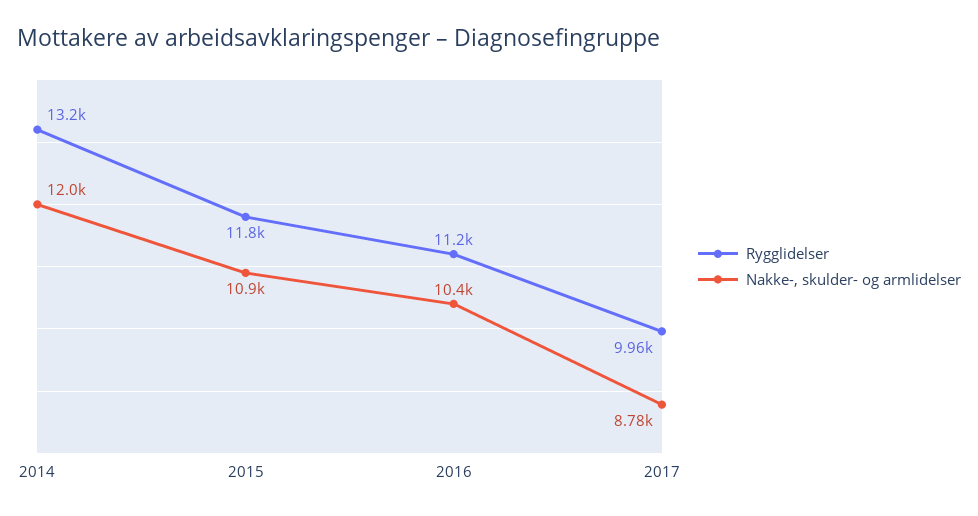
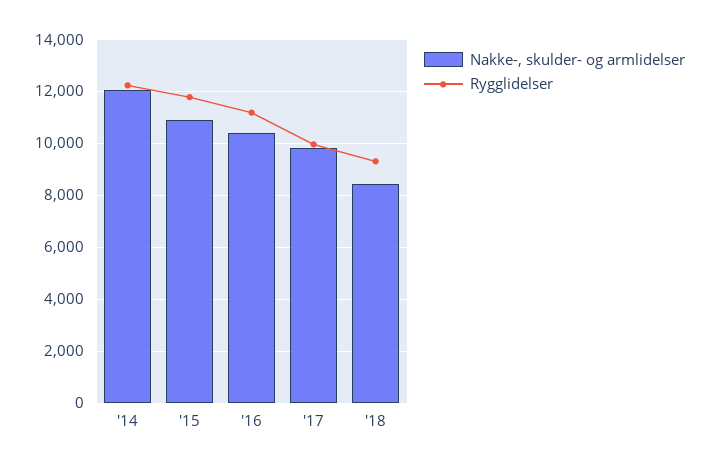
Rygglidelser, 2014: 13200 -> 12250
Nakke-, skulder- og armlidelser, 2017: 8780 -> 9750
Nakke-, skulder- og armlidelser, '18: none -> 8500
Rygglidelser, '18: none -> 9250

